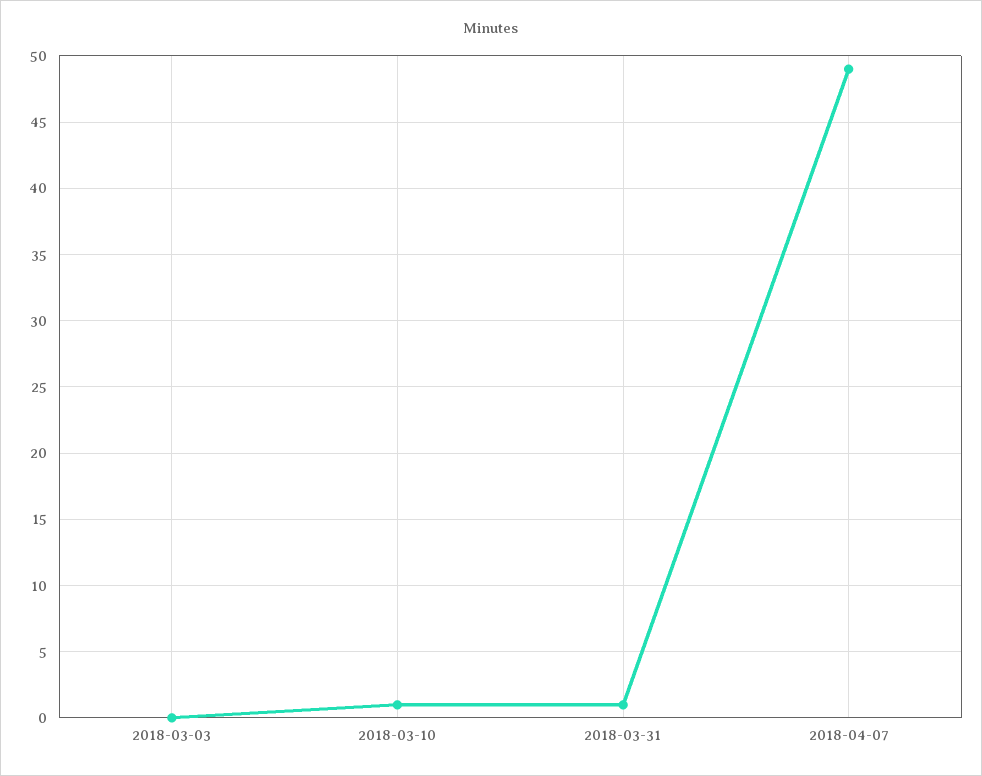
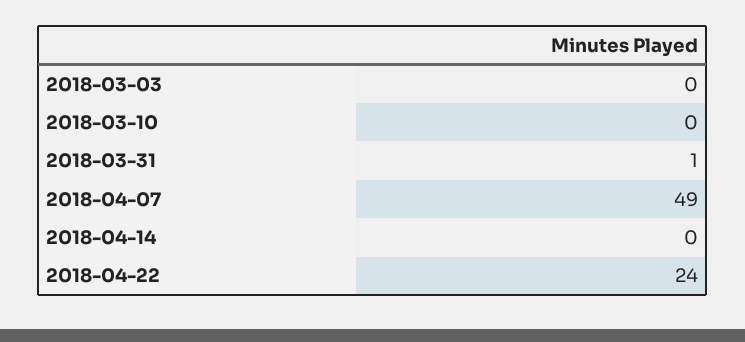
2018-03-10: 1 -> 0
2018-04-14: none -> 0
2018-04-22: none -> 24

